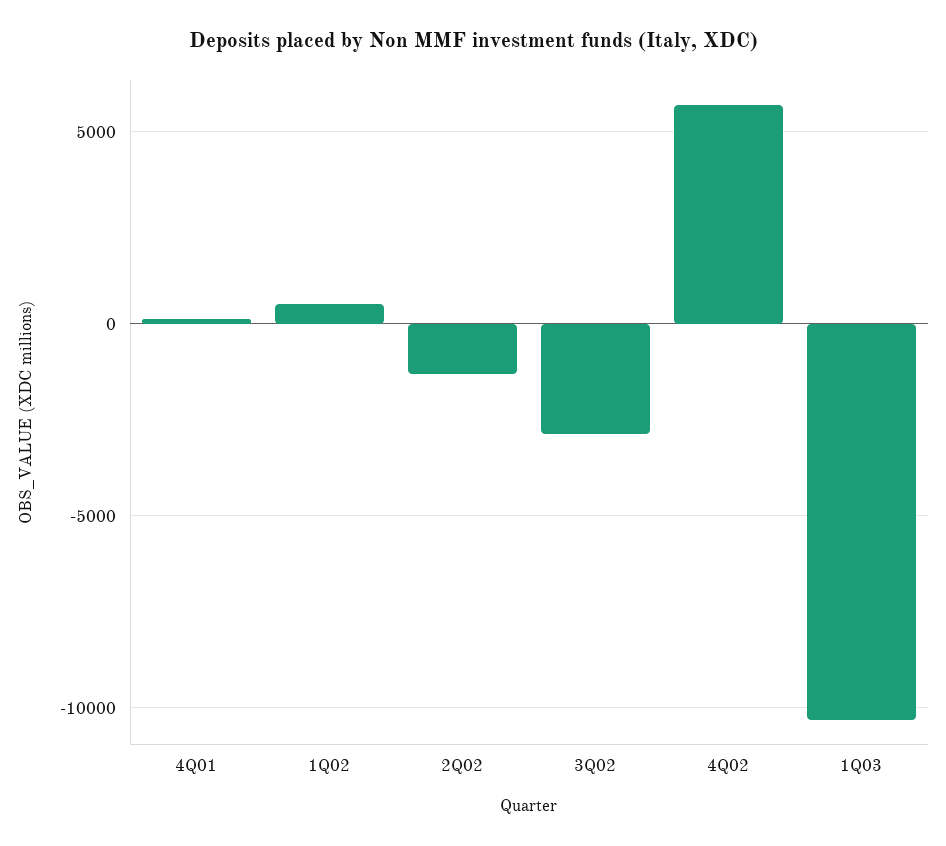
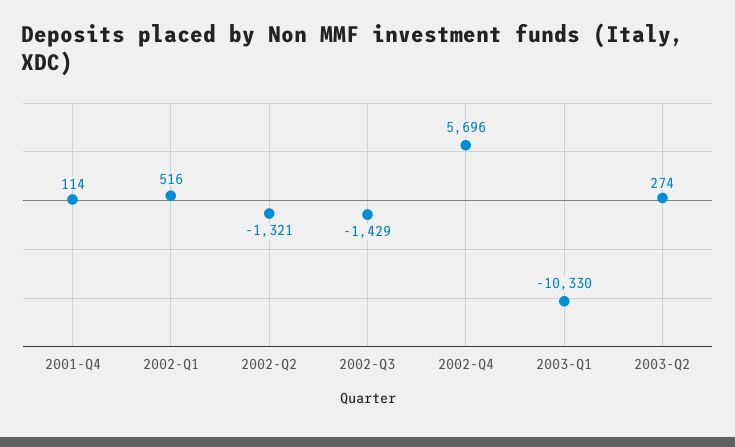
3Q02: -3000 -> -1429
2003-Q2: none -> 274

